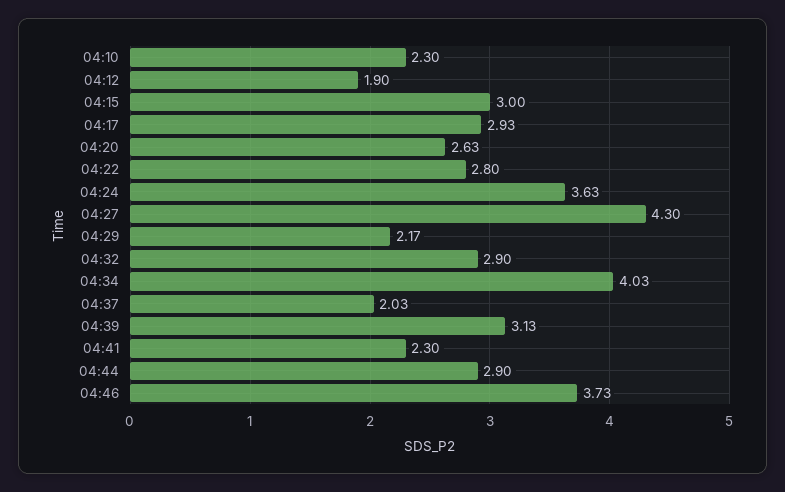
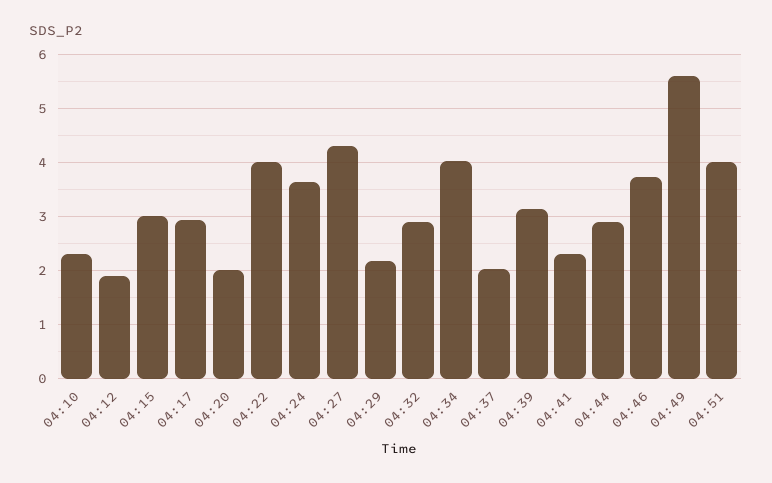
04:20: 2.63 -> 2
04:22: 2.8 -> 4
04:49: none -> 5.6
04:51: none -> 4

